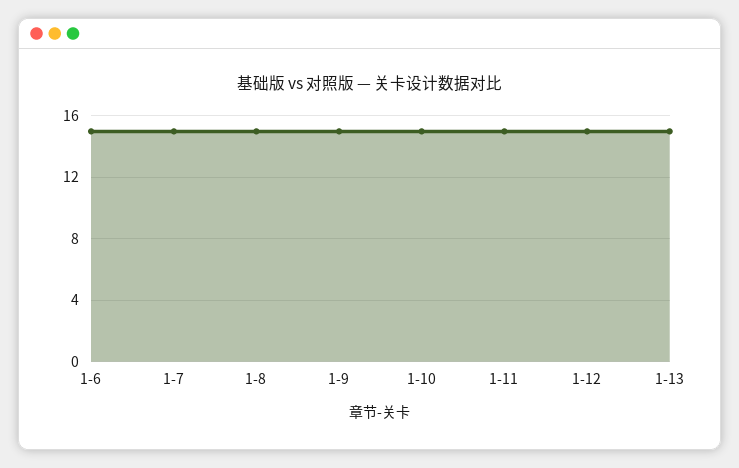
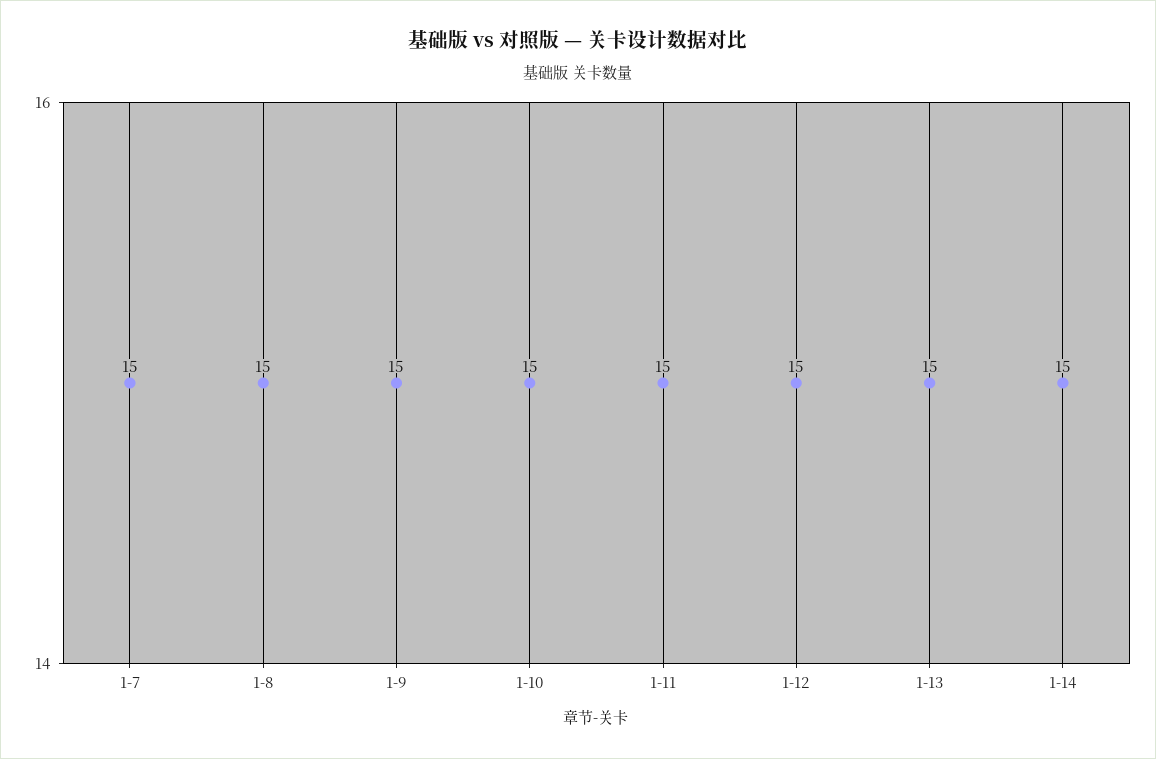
1-6: 15 -> none
1-14: none -> 15

